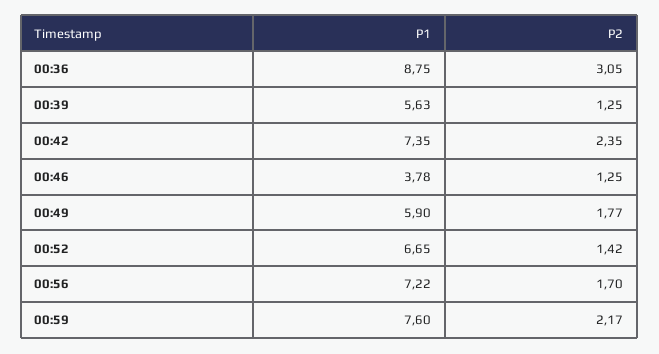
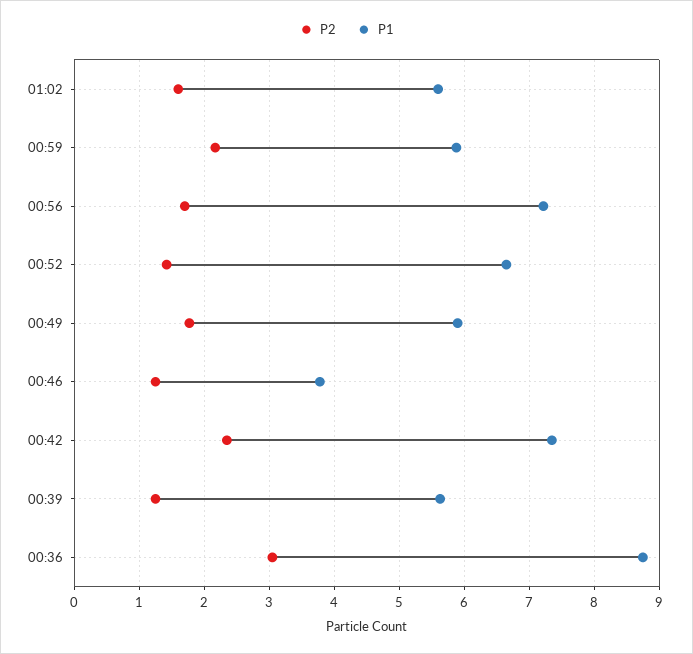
P1, 00:59: 7.6 -> 5.9
P2, 01:02: none -> 1.6
P1, 01:02: none -> 5.6

